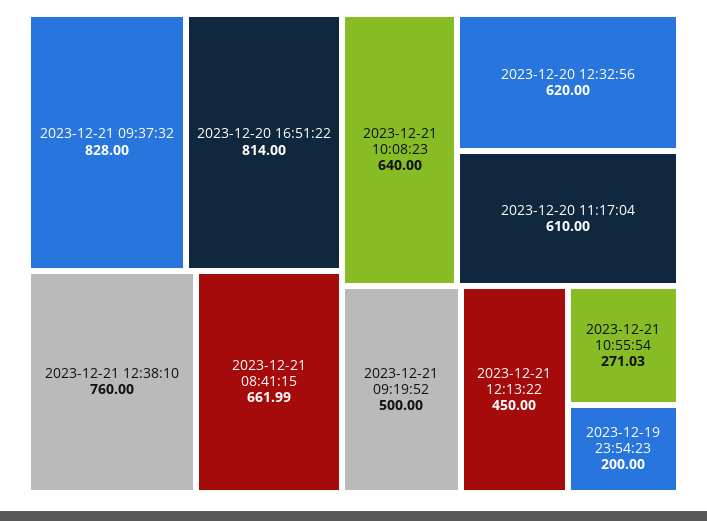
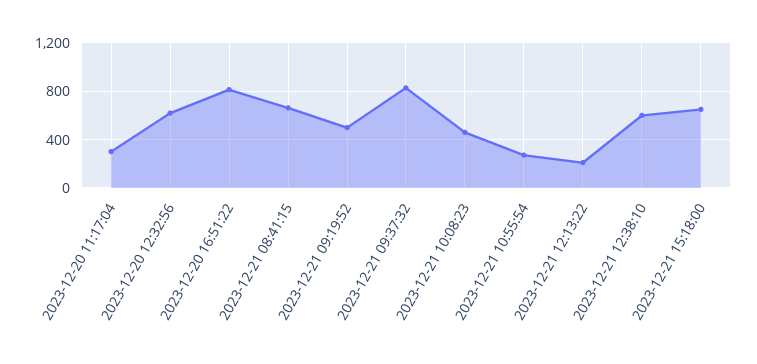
2023-12-21 12:38:10: 760 -> 600
2023-12-21 10:08:23: 640 -> 450
2023-12-20 11:17:04: 610 -> 300
2023-12-21 12:13:22: 450 -> 200
2023-12-19 23:54:23: 200 -> none
2023-12-21 15:18:00: none -> 650

